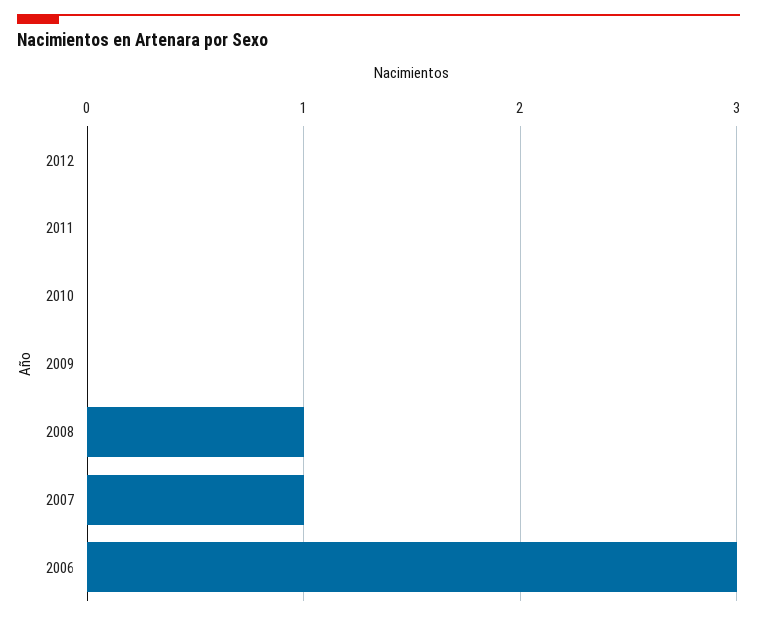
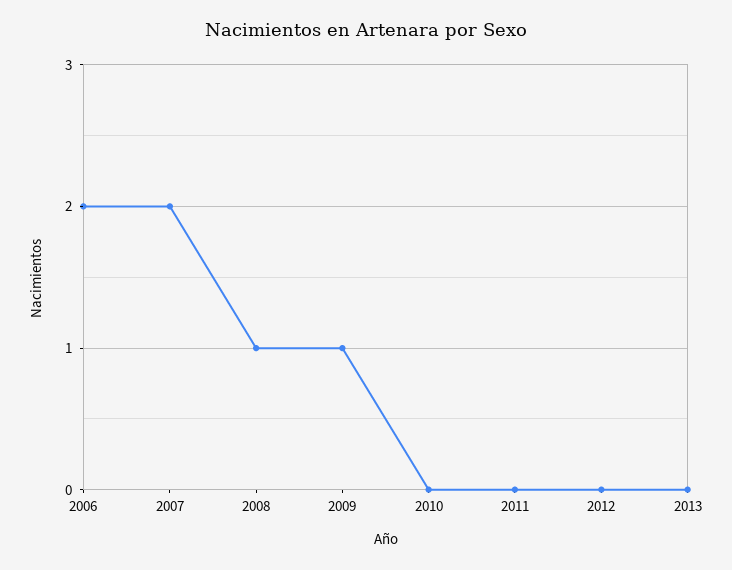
2009: 0 -> 1
2007: 1 -> 2
2006: 3 -> 2
2013: none -> 0

